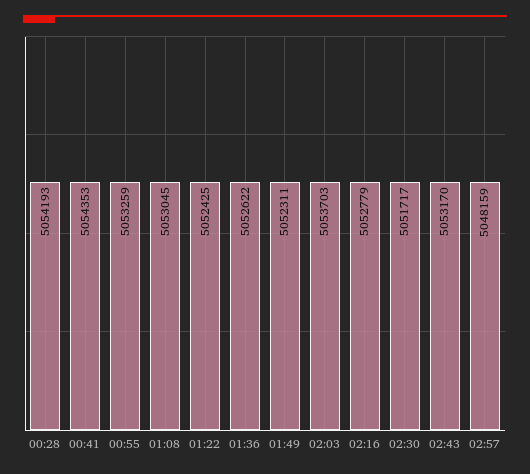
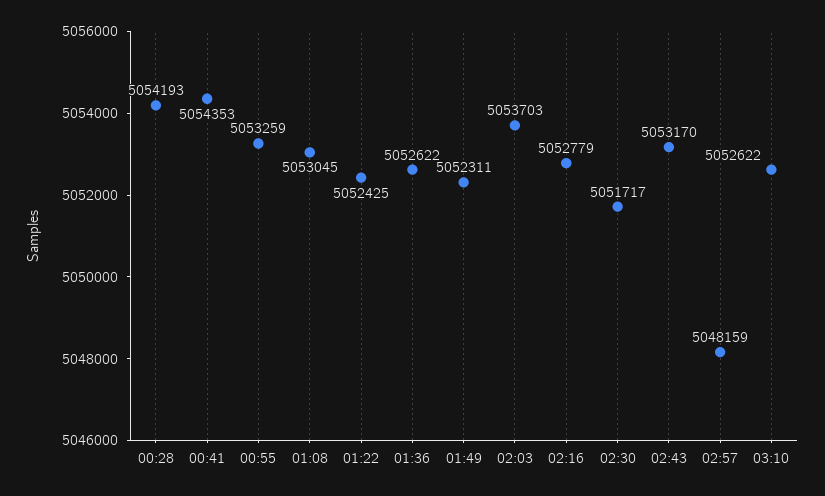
03:10: none -> 5052622

